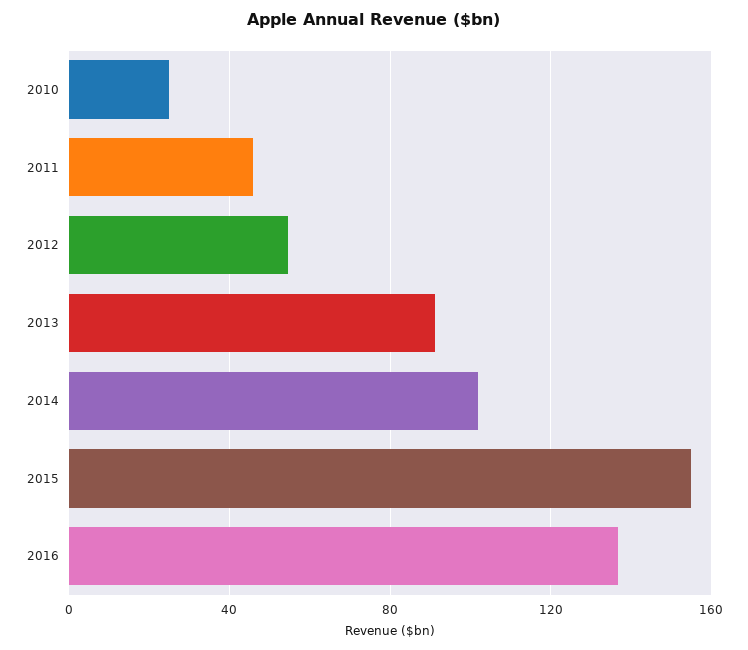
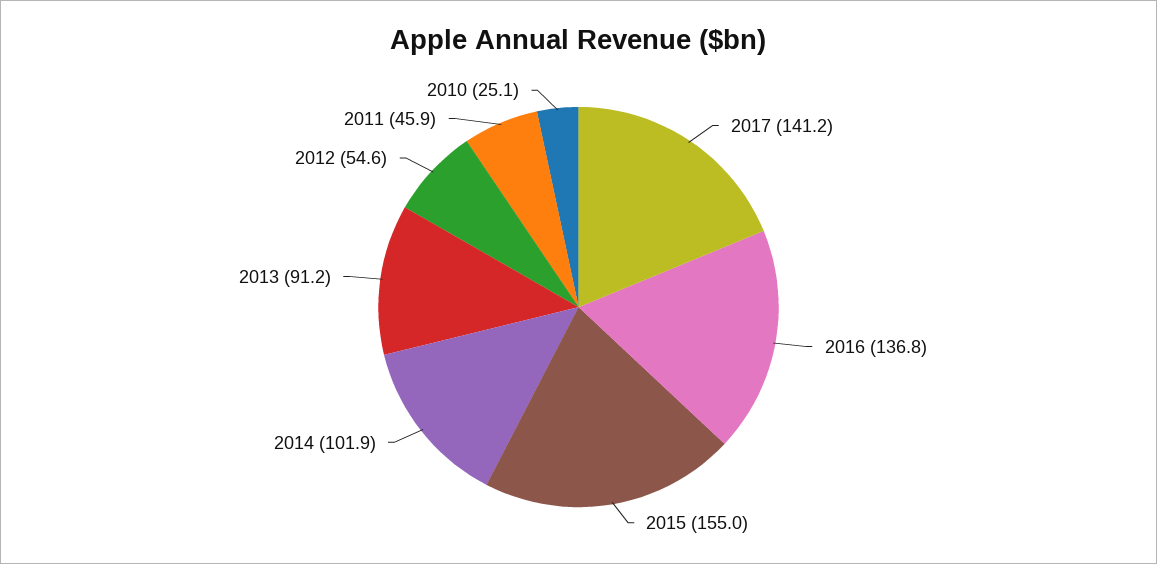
2017: none -> 141.2

